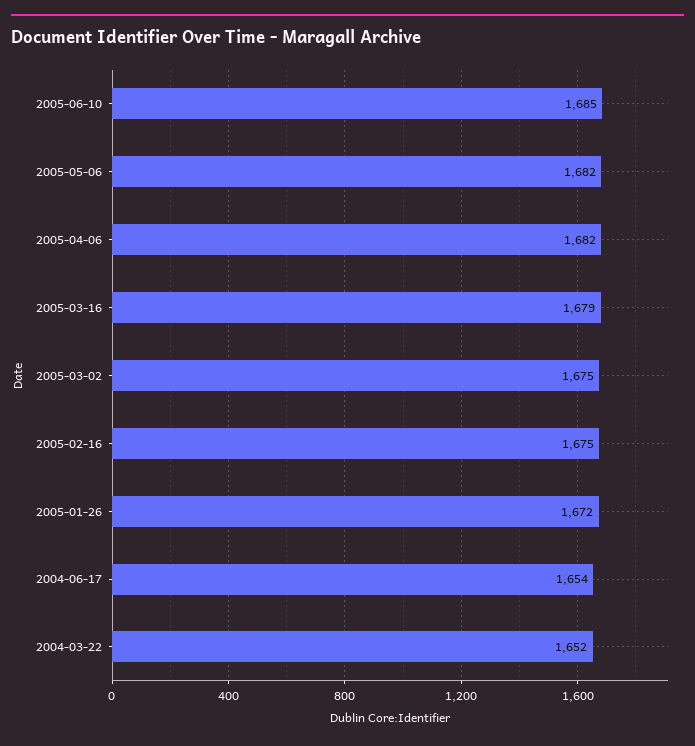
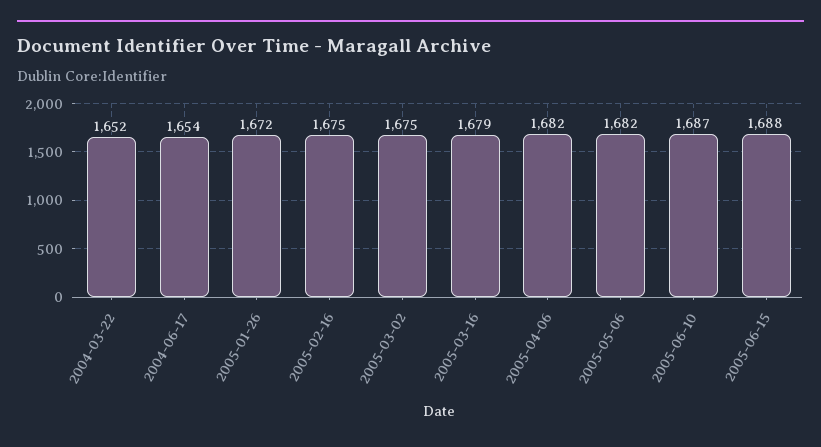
2005-06-10: 1685 -> 1687
2005-06-15: none -> 1688

